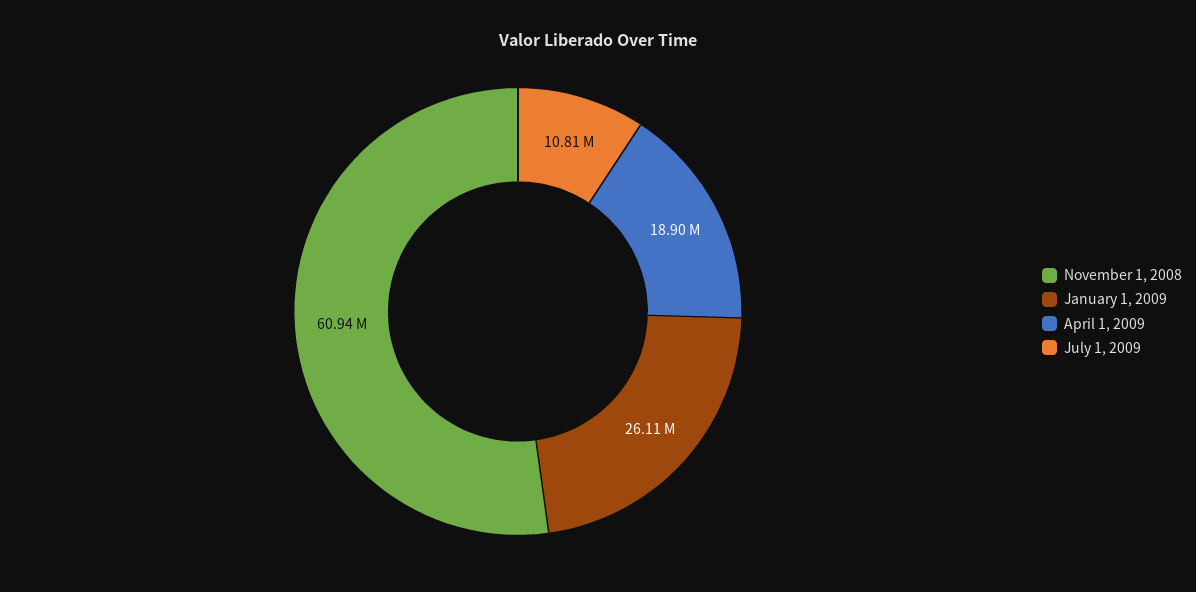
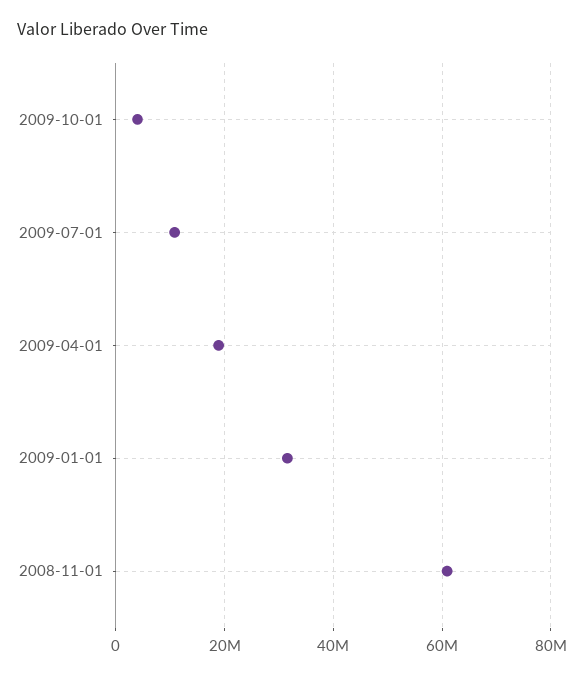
January 1, 2009: 26110000 -> 32000000
2009-10-01: none -> 4000000

